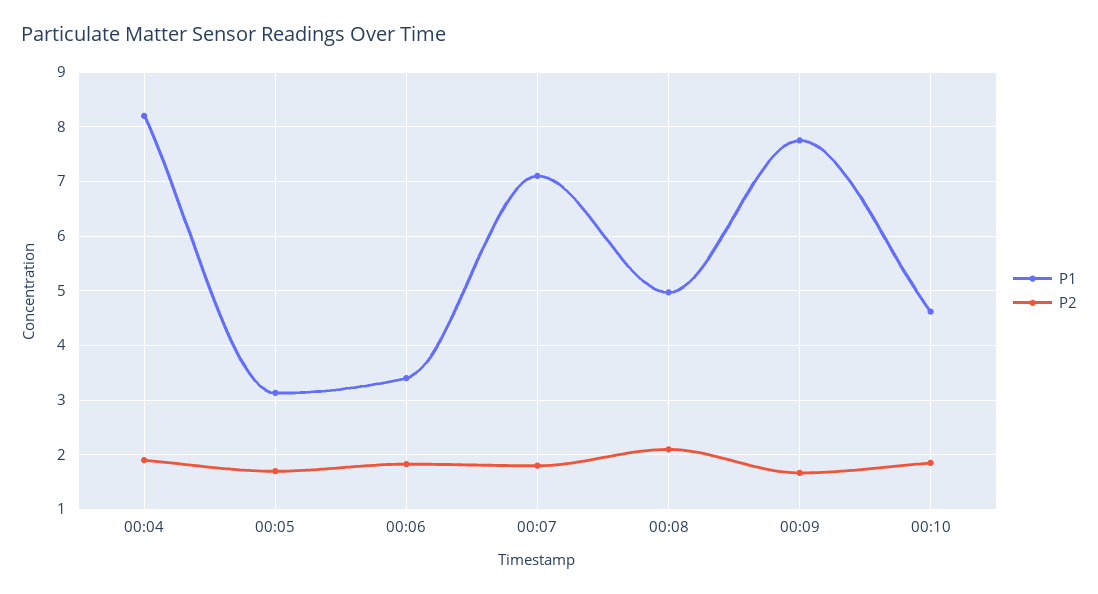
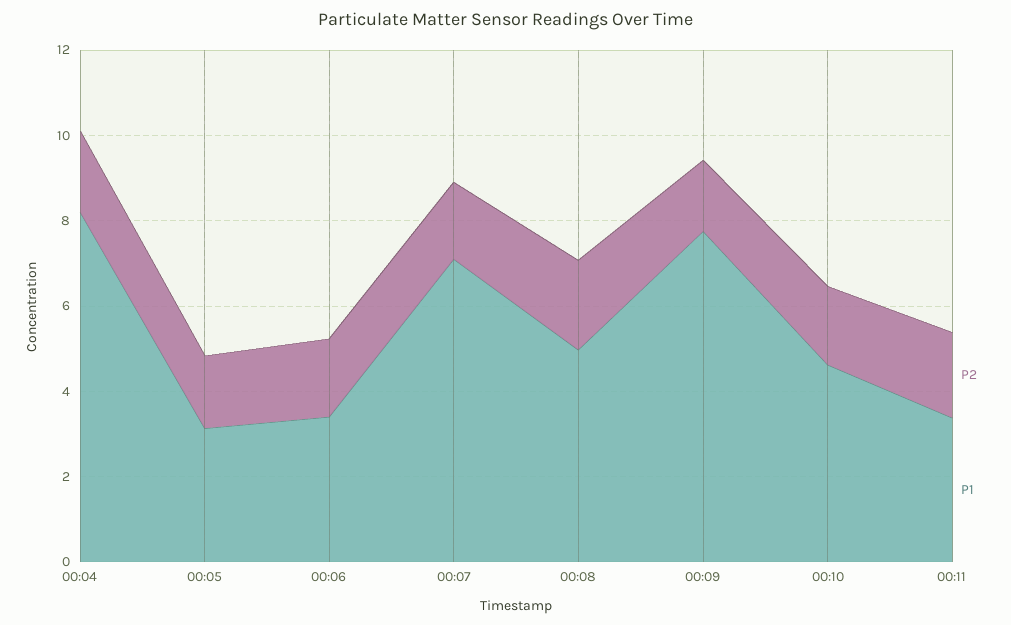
P2, 00:11: none -> 2
P1, 00:11: none -> 3.5

